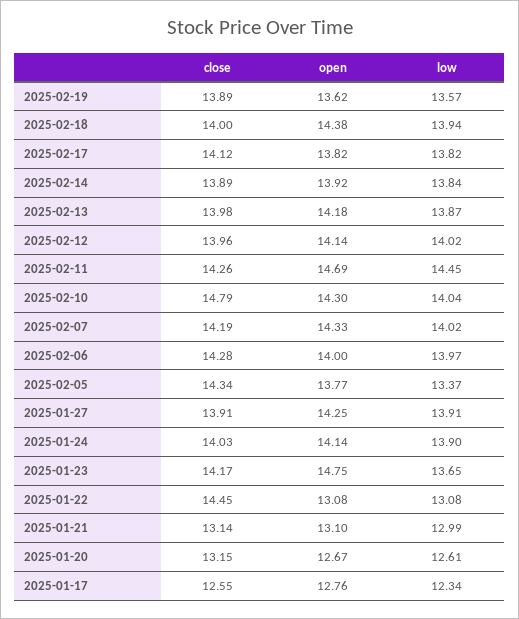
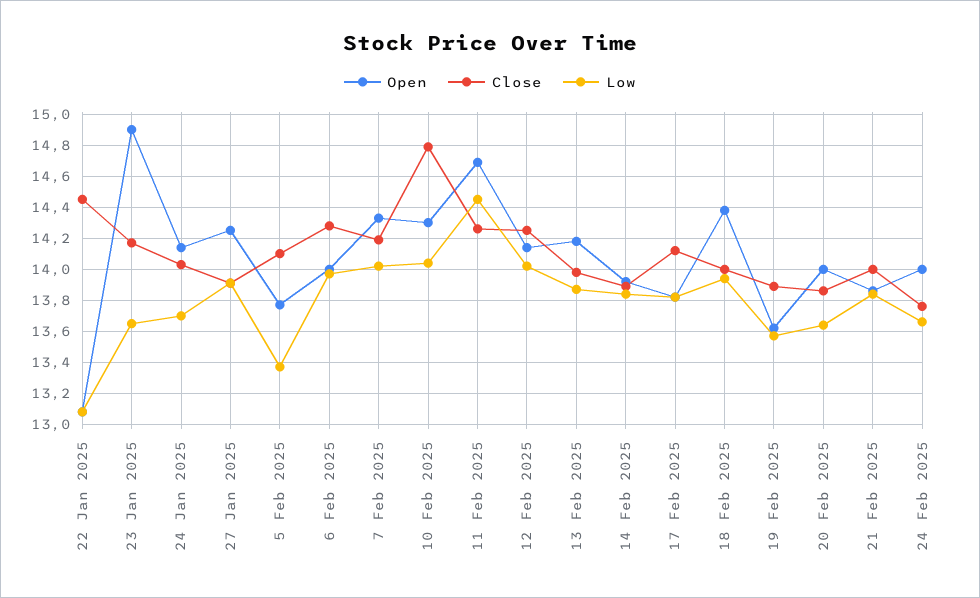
close, 2025-02-12: 13.96 -> 14.25
close, 2025-02-05: 14.34 -> 14.1
low, 2025-01-24: 13.9 -> 13.7
open, 2025-01-23: 14.75 -> 14.9
close, 2025-01-21: 13.14 -> none
open, 2025-01-21: 13.1 -> none
low, 2025-01-21: 12.99 -> none
close, 2025-01-20: 13.15 -> none
open, 2025-01-20: 12.67 -> none
low, 2025-01-20: 12.61 -> none
close, 2025-01-17: 12.55 -> none
open, 2025-01-17: 12.76 -> none
low, 2025-01-17: 12.34 -> none
open, 20 Feb 2025: none -> 14
close, 20 Feb 2025: none -> 13.85
low, 20 Feb 2025: none -> 13.65
open, 21 Feb 2025: none -> 13.85
close, 21 Feb 2025: none -> 14
low, 21 Feb 2025: none -> 13.85
open, 24 Feb 2025: none -> 14
close, 24 Feb 2025: none -> 13.75
low, 24 Feb 2025: none -> 13.65

